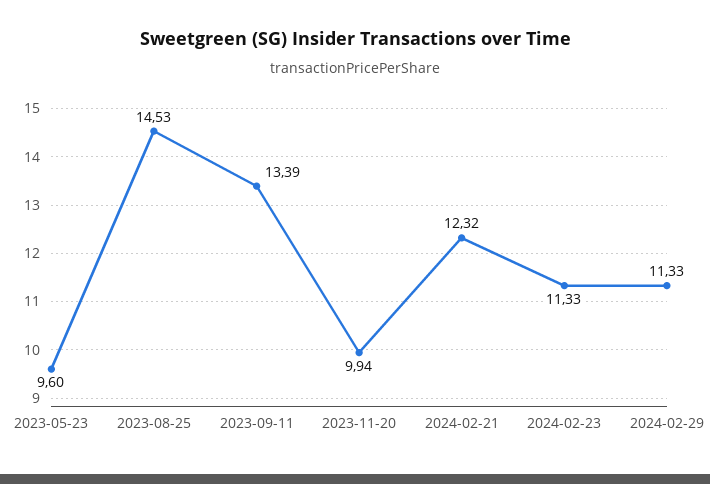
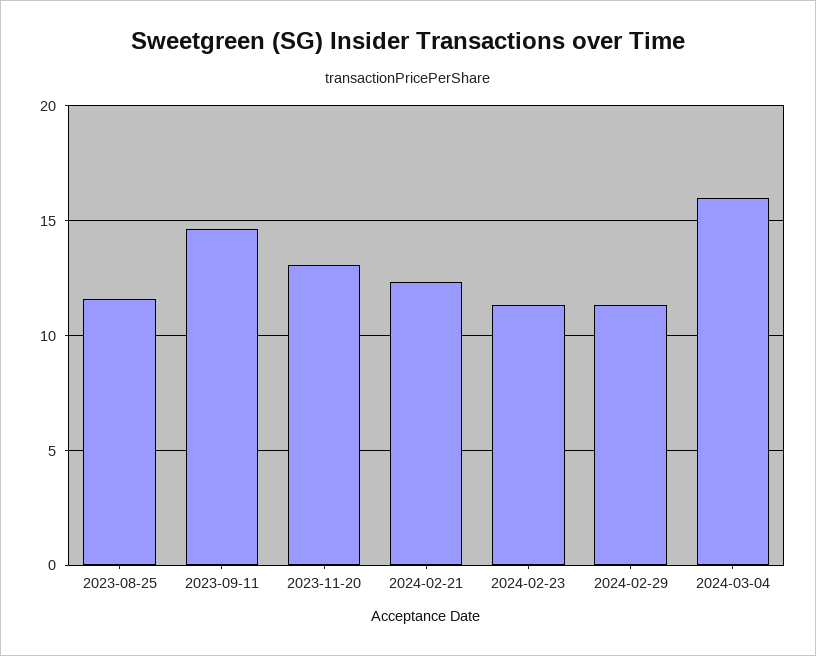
2023-05-23: 9.6 -> none
2023-08-25: 14.53 -> 11.5
2023-09-11: 13.39 -> 14.5
2023-11-20: 9.94 -> 13
2024-03-04: none -> 16

